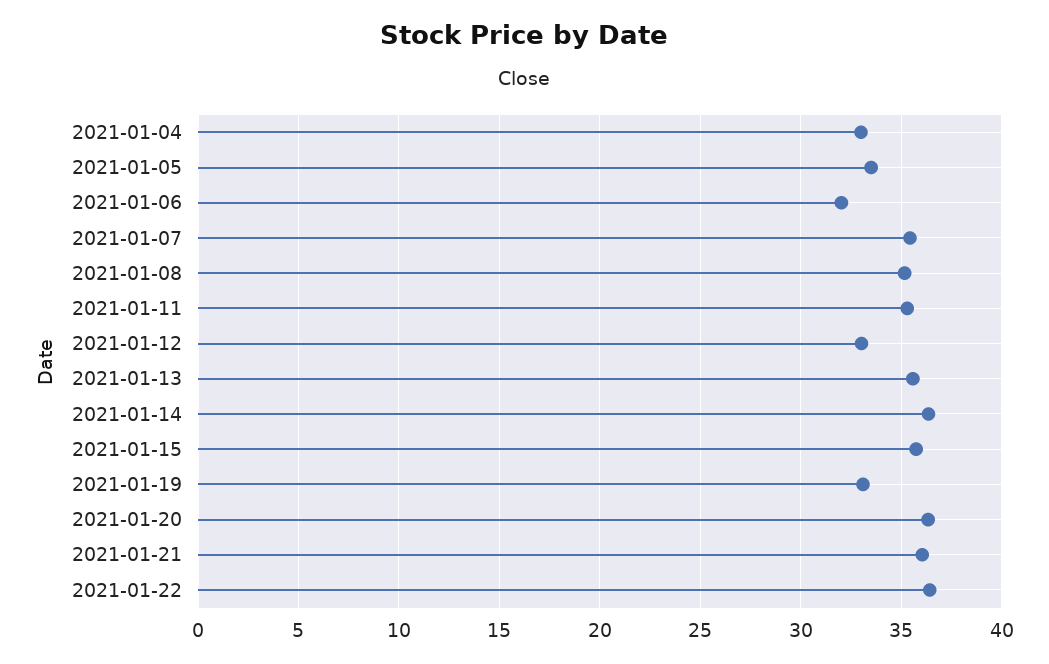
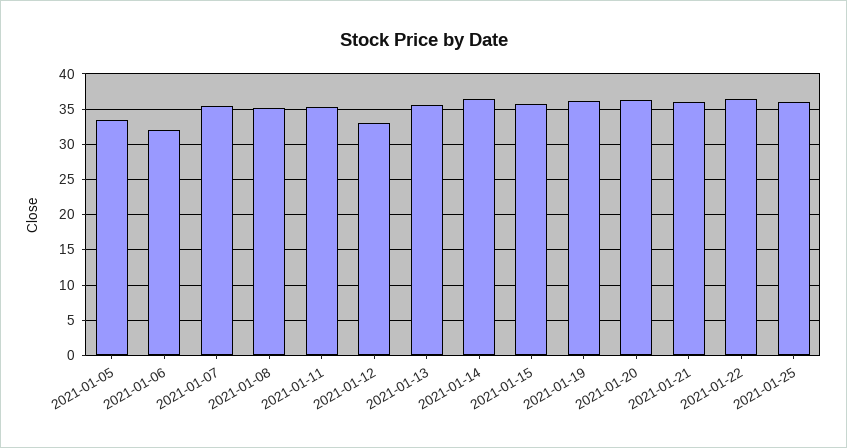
2021-01-04: 33 -> none
2021-01-19: 33 -> 36
2021-01-25: none -> 36

